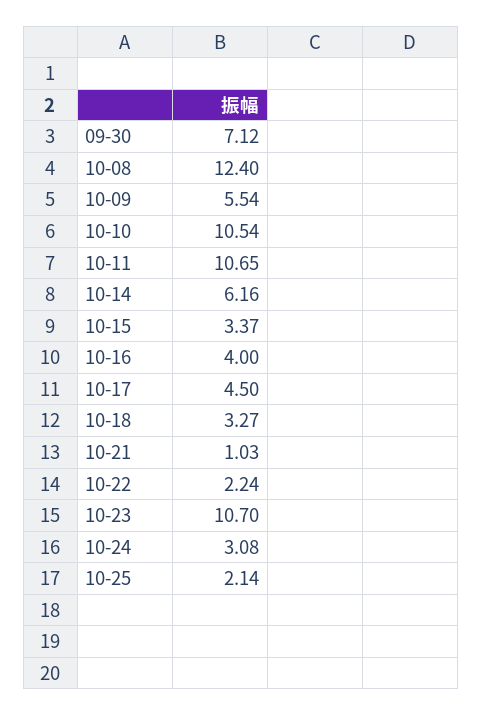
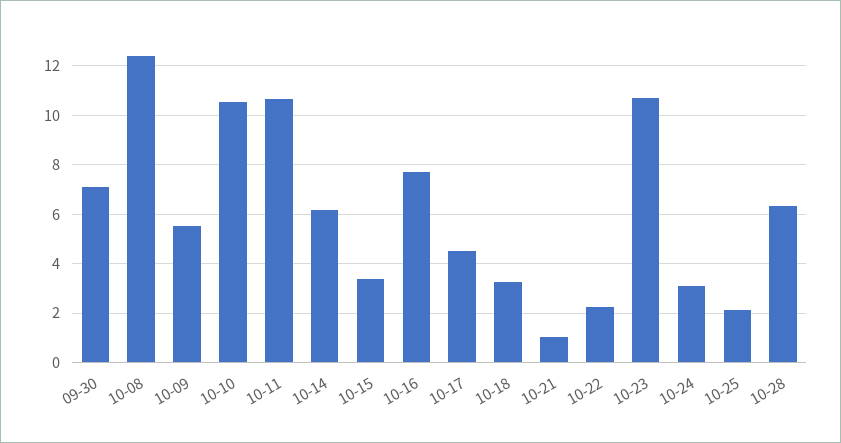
10-16: 4 -> 7.75
10-28: none -> 6.25

